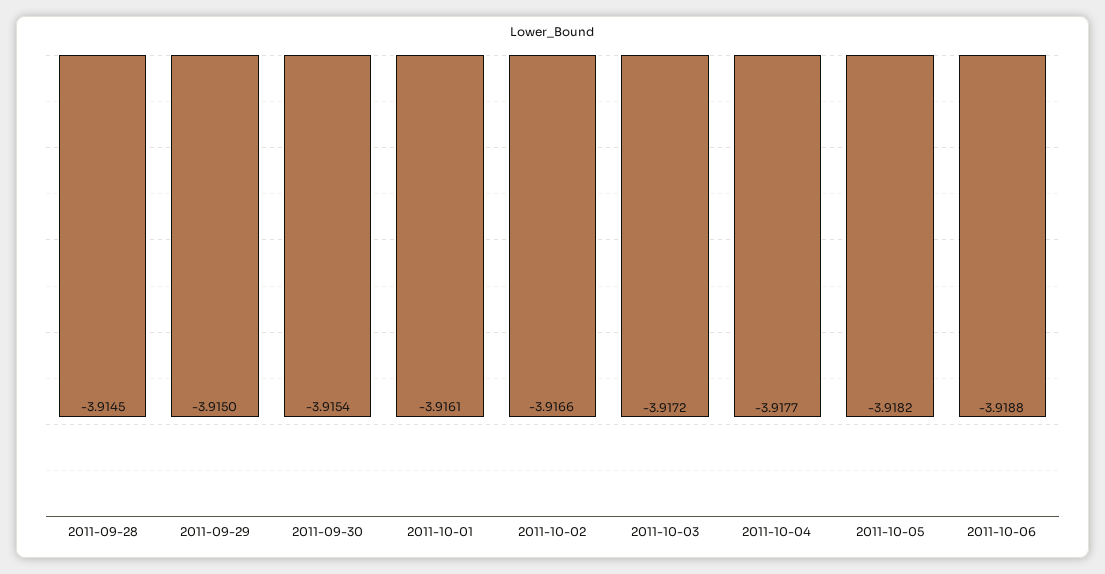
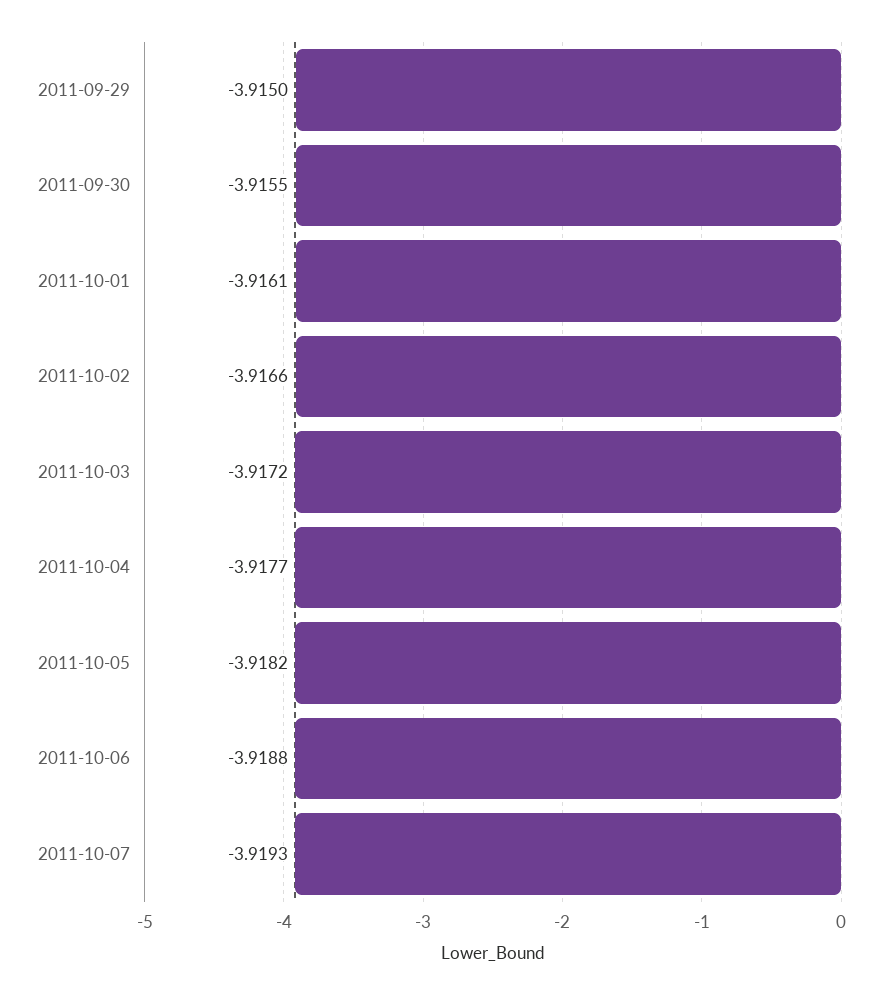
2011-09-28: -3.9145 -> none
2011-09-30: -3.9154 -> -3.9155
2011-10-07: none -> -3.9193

